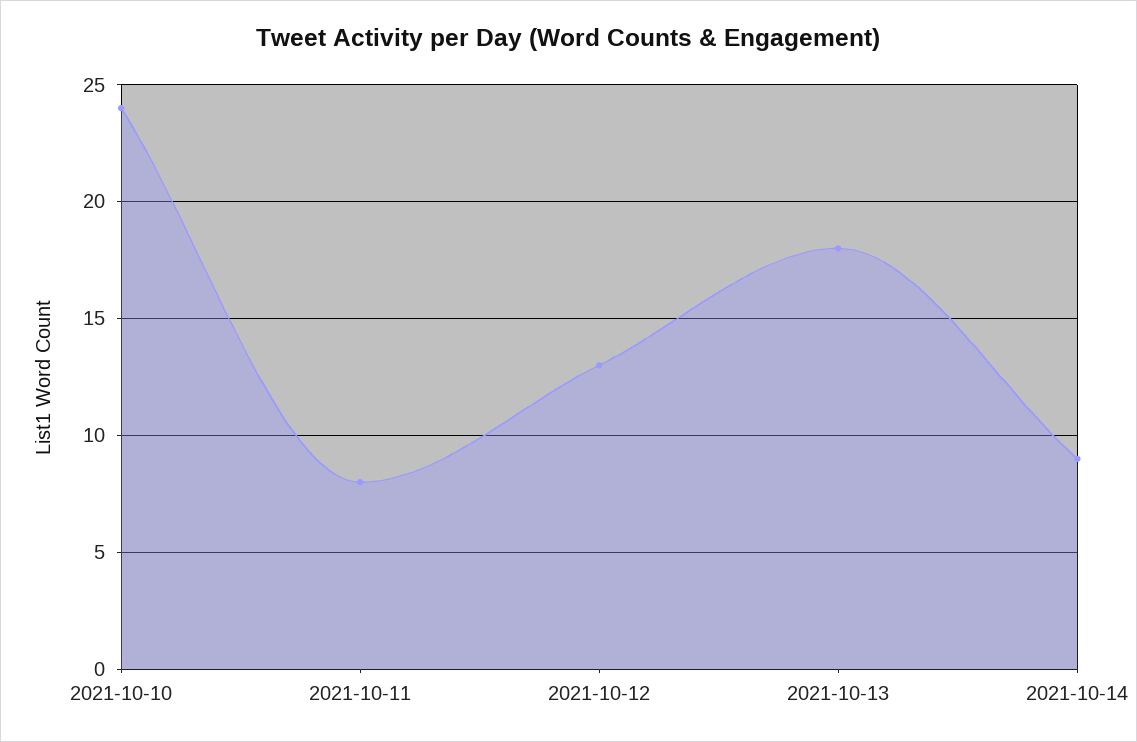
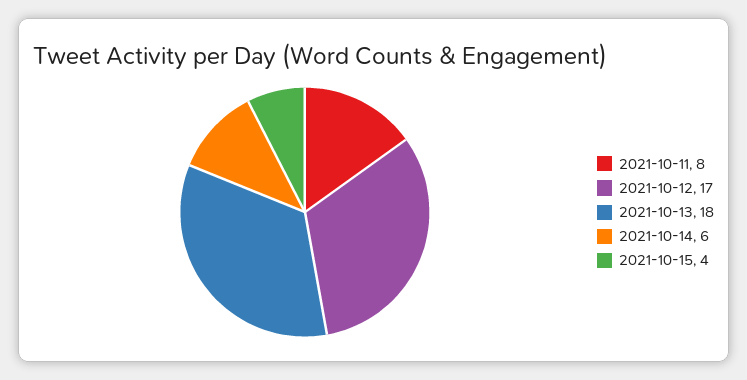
2021-10-10: 24 -> none
2021-10-12: 13 -> 17
2021-10-14: 9 -> 6
2021-10-15: none -> 4

